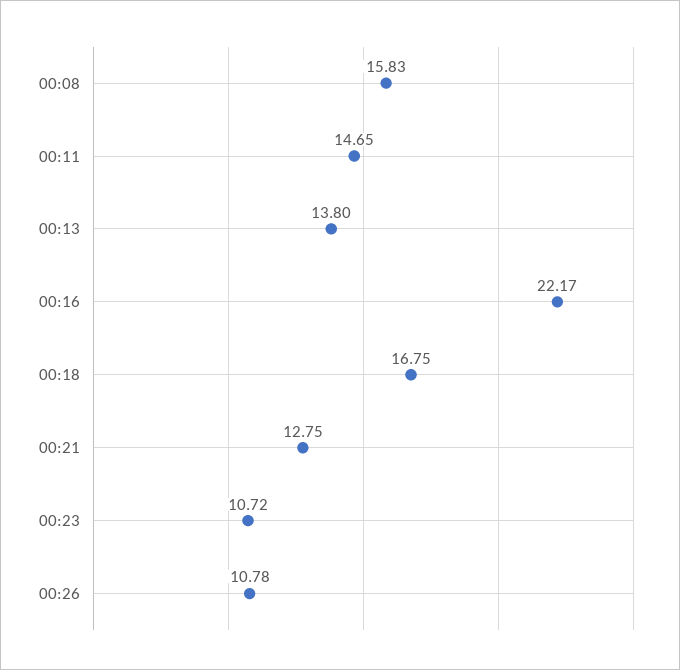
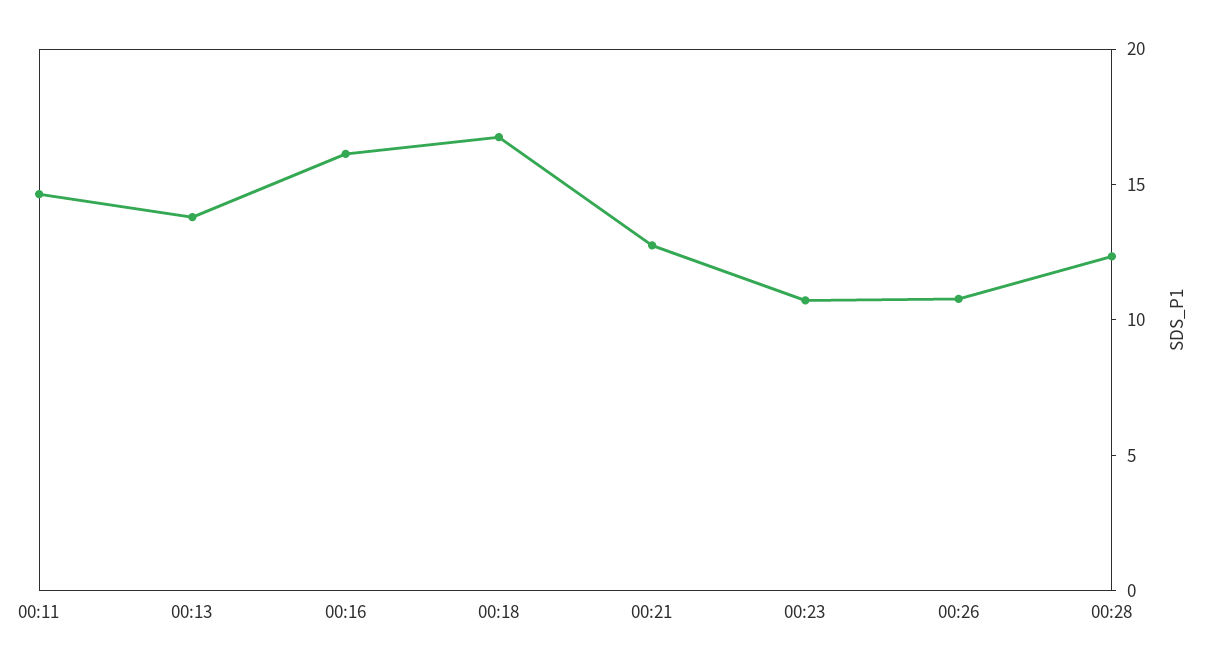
00:08: 15.83 -> none
00:16: 22.17 -> 16
00:28: none -> 12

